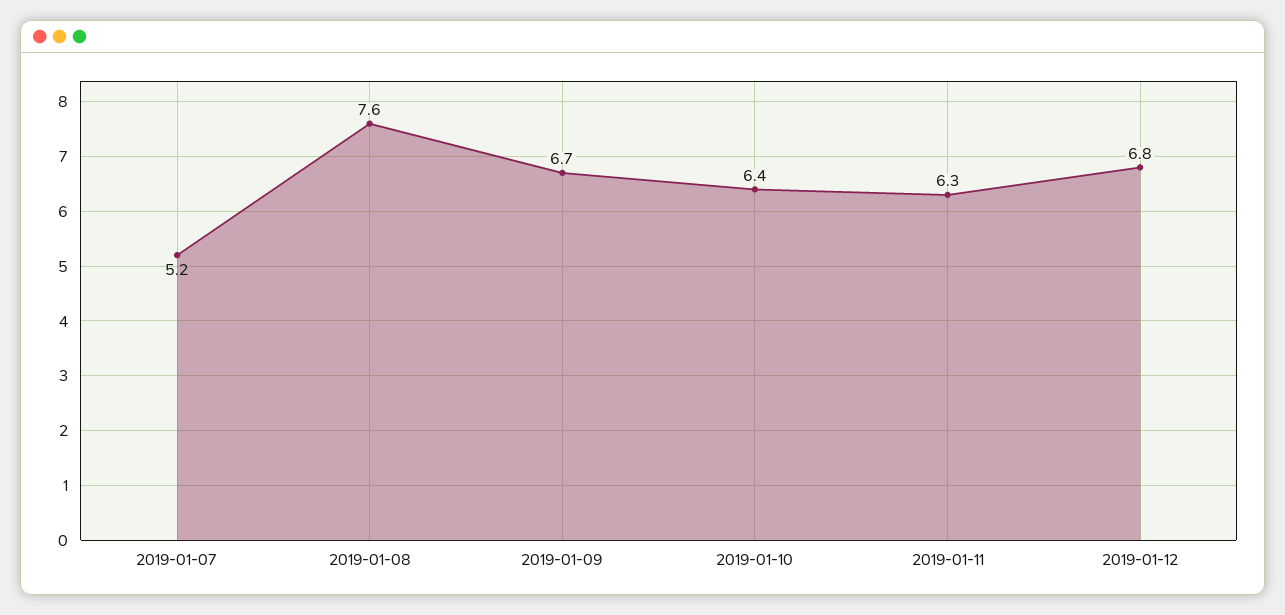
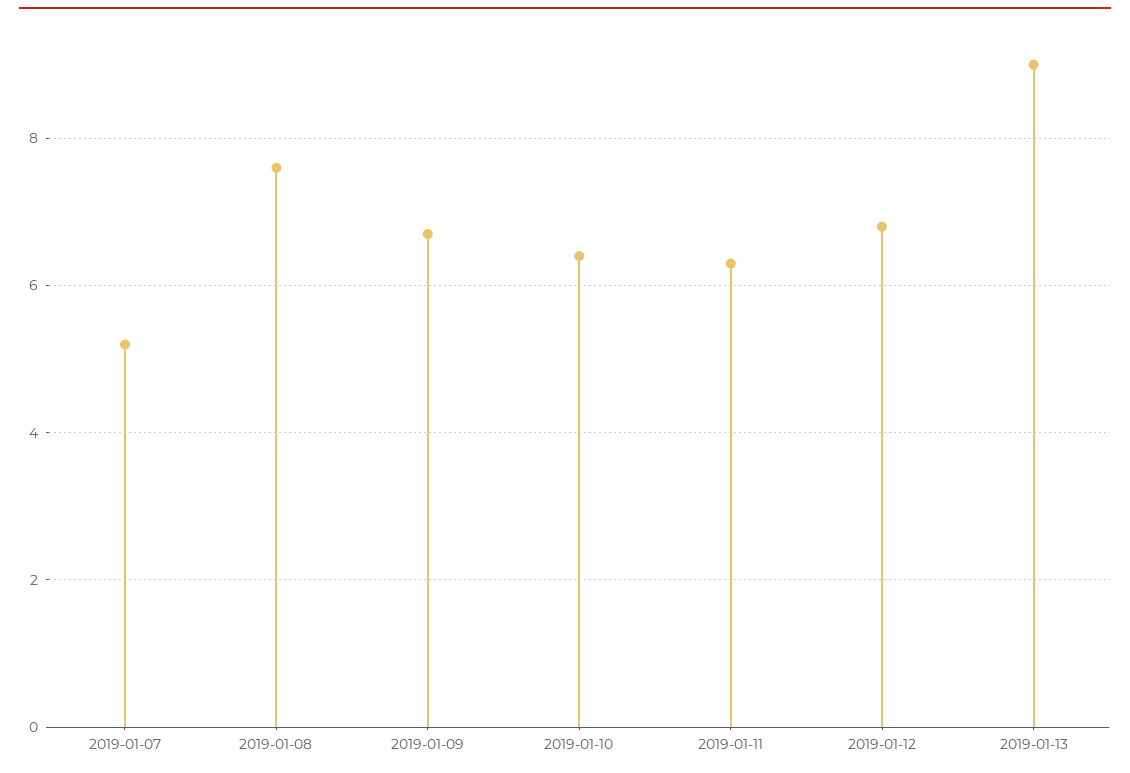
2019-01-13: none -> 9

